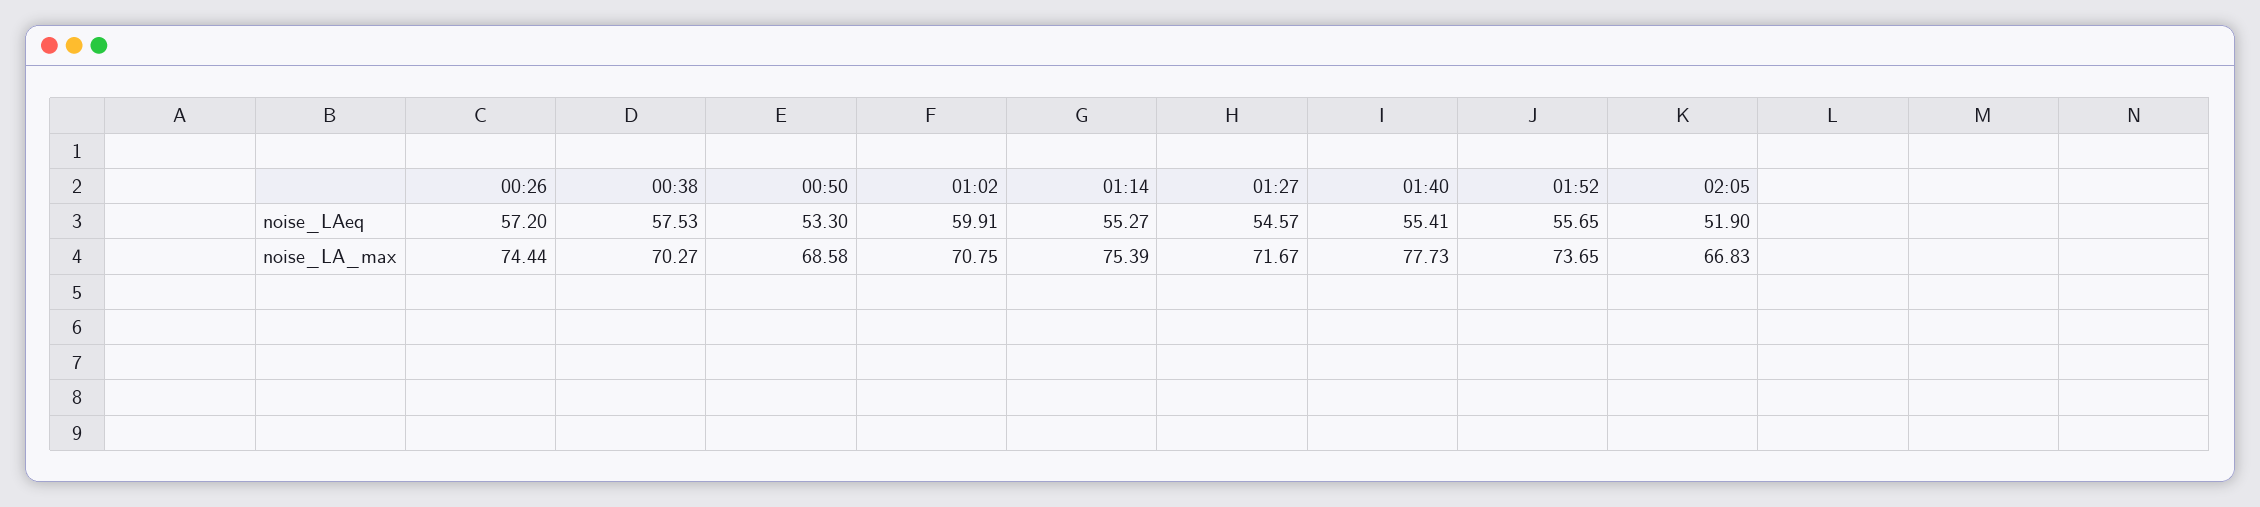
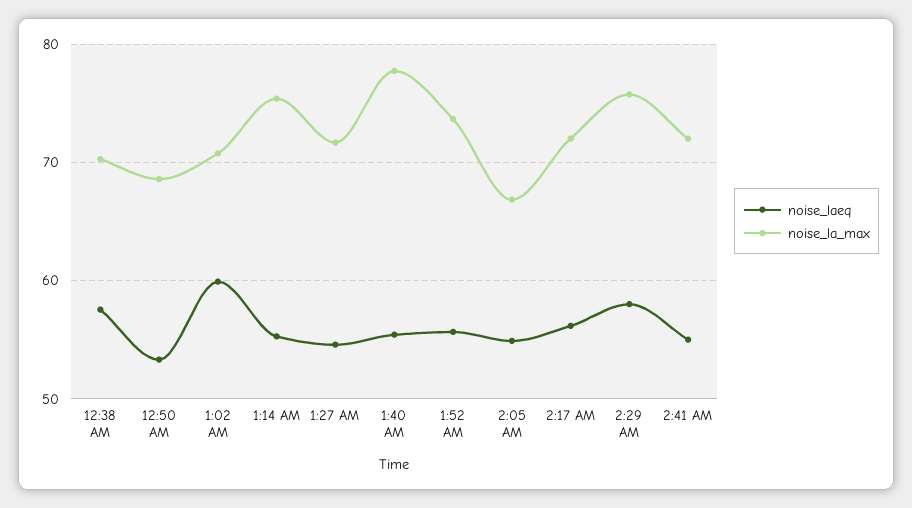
noise_LAeq, 00:26: 57.2 -> none
noise_LAeq, 02:05: 51.9 -> 55
noise_LA_max, 00:26: 74.44 -> none
noise_LAeq, 2:17 AM: none -> 56
noise_LA_max, 2:17 AM: none -> 72
noise_LAeq, 2:29 AM: none -> 58
noise_LA_max, 2:29 AM: none -> 76
noise_LAeq, 2:41 AM: none -> 55
noise_LA_max, 2:41 AM: none -> 72

